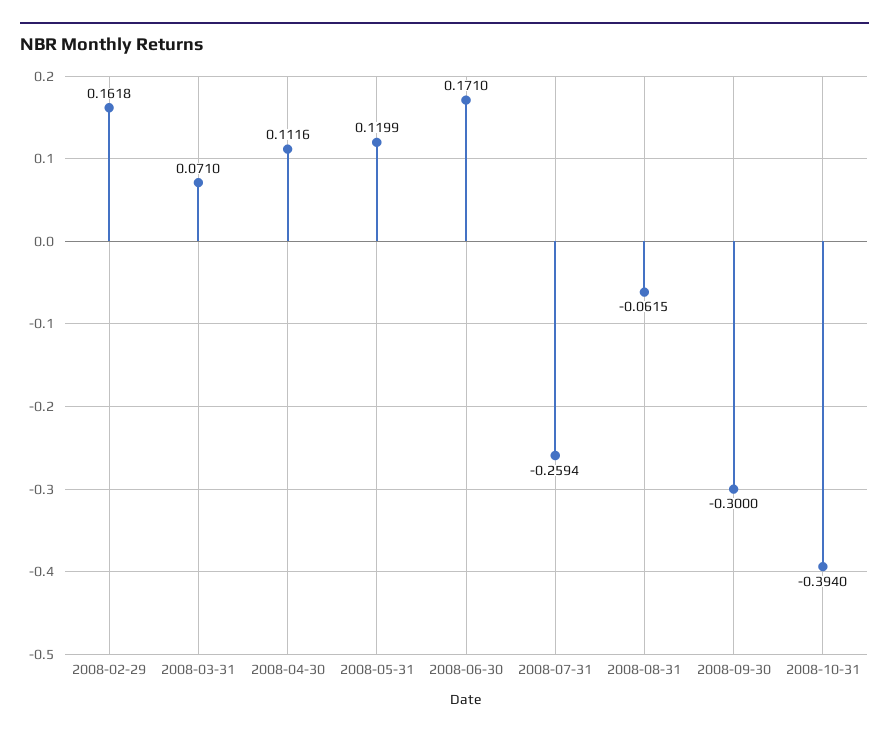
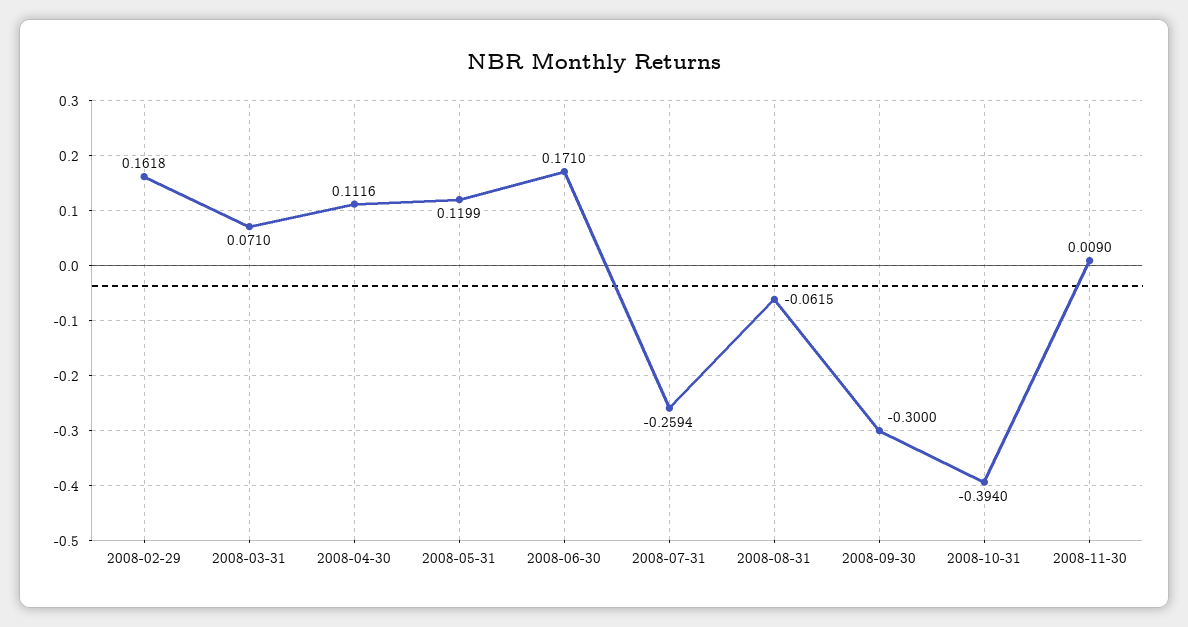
2008-11-30: none -> 0.009

